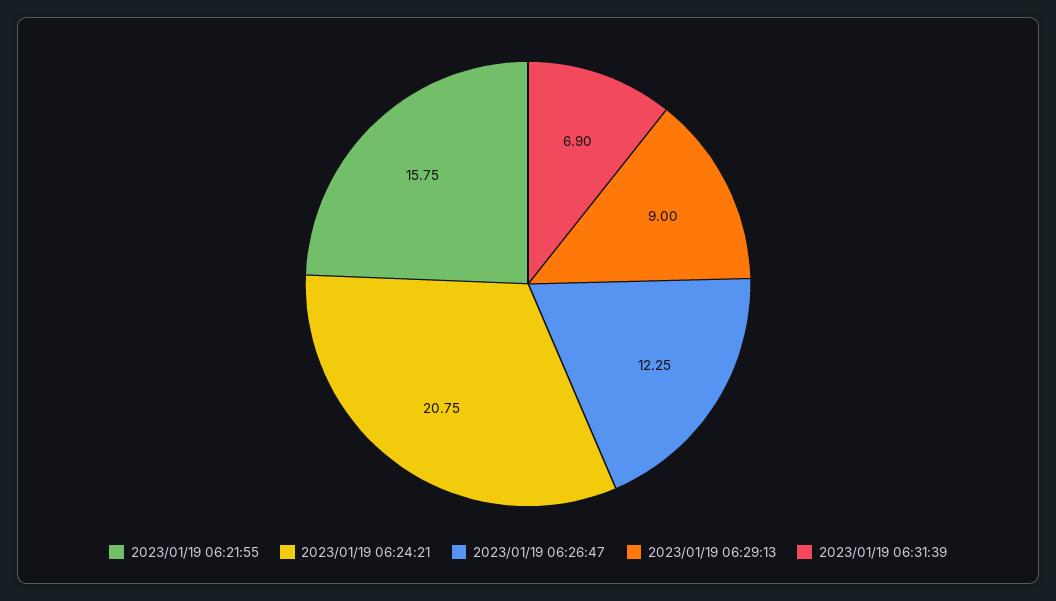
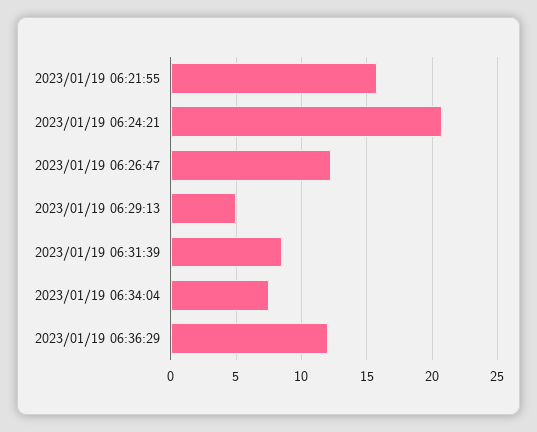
2023/01/19 06:29:13: 9 -> 5
2023/01/19 06:31:39: 6.9 -> 8.5
2023/01/19 06:34:04: none -> 7.5
2023/01/19 06:36:29: none -> 12

